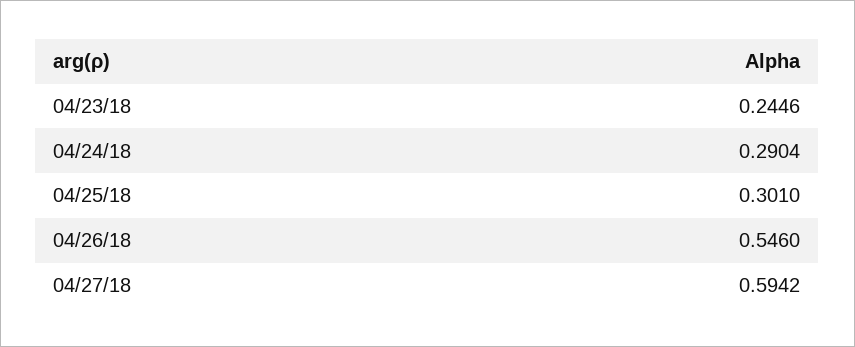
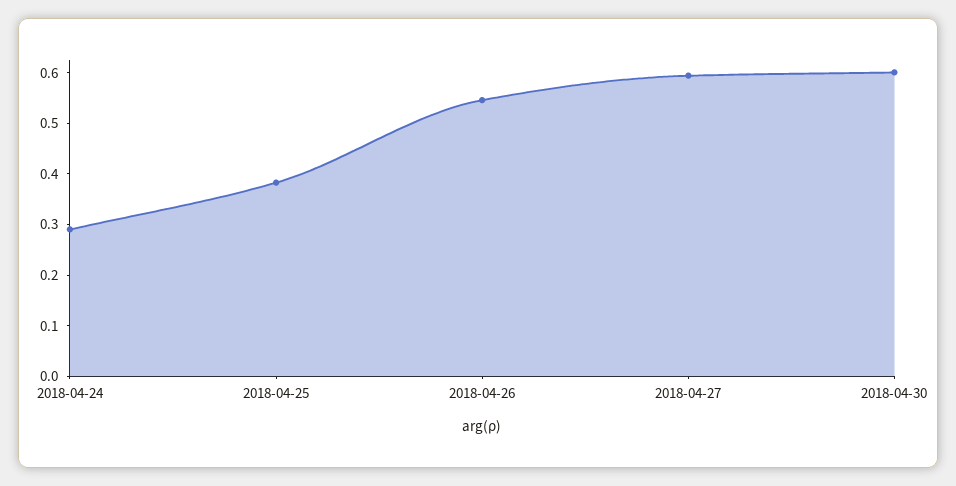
04/23/18: 0.2446 -> none
04/25/18: 0.301 -> 0.38
2018-04-30: none -> 0.6

